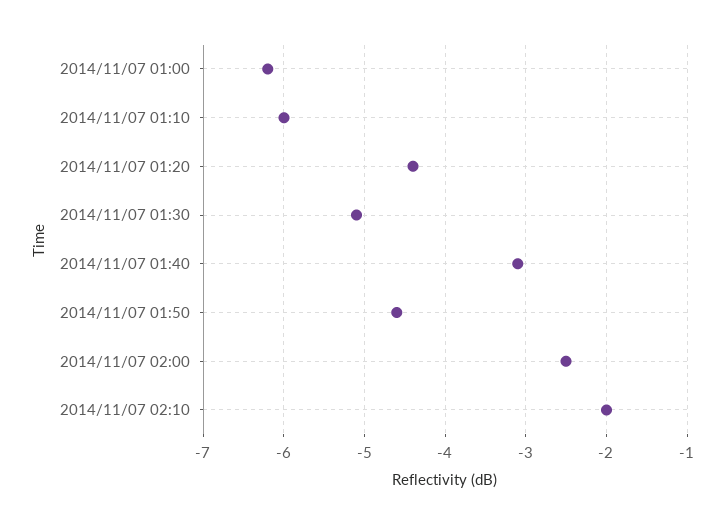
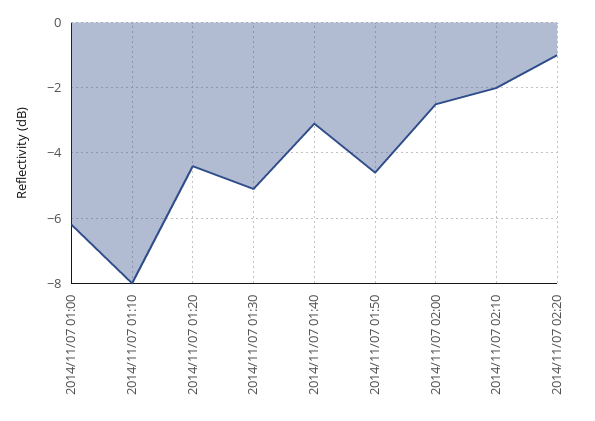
2014/11/07 01:10: -6 -> -8
2014/11/07 02:20: none -> -1

